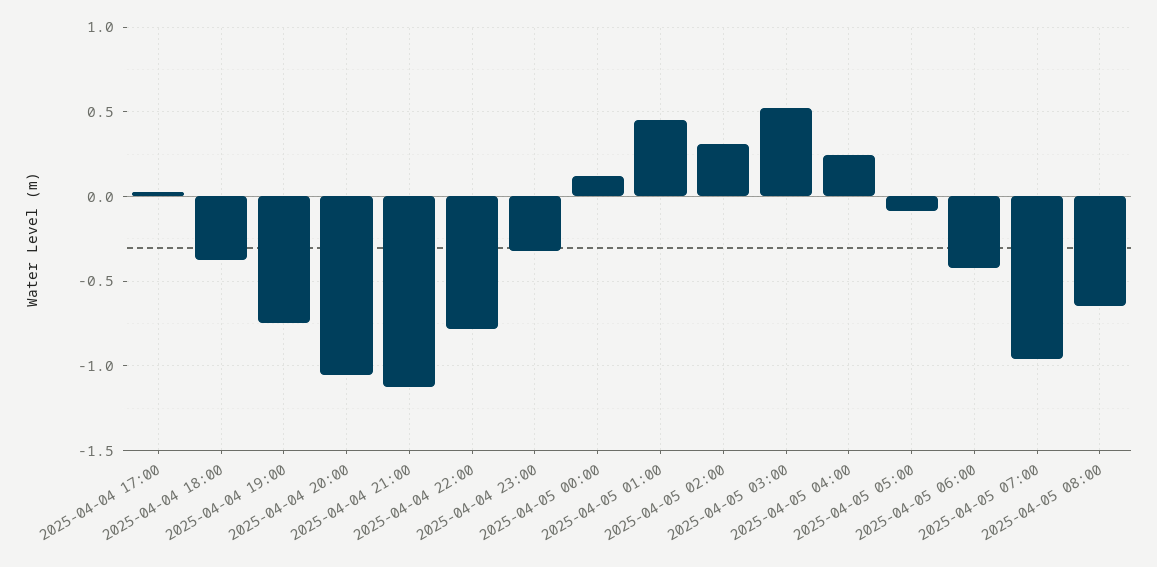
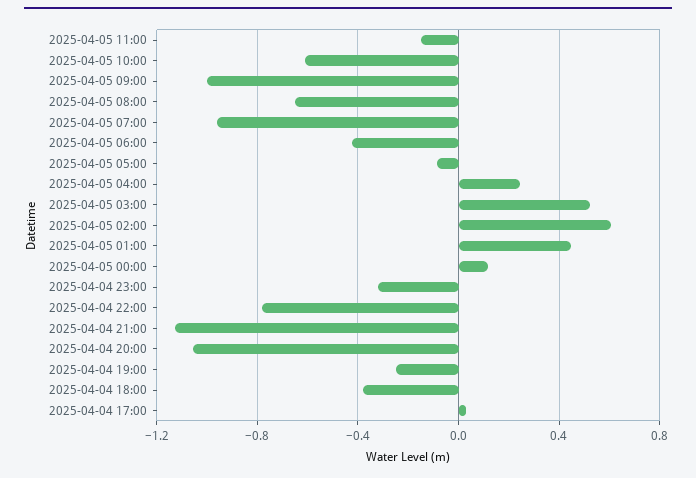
2025-04-04 19:00: -0.75 -> -0.25
2025-04-05 02:00: 0.3 -> 0.6
2025-04-05 11:00: none -> -0.15
2025-04-05 10:00: none -> -0.6
2025-04-05 09:00: none -> -1

